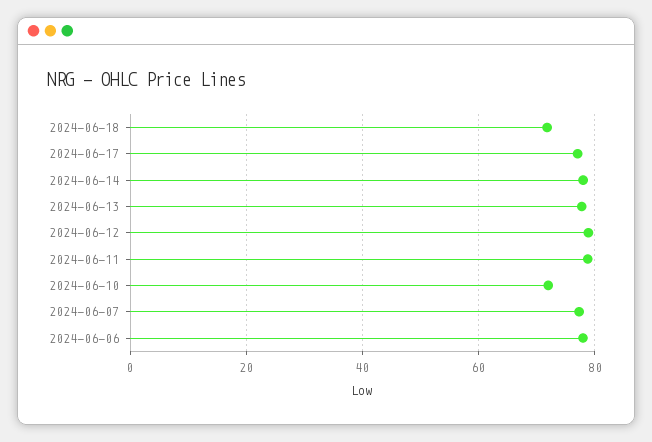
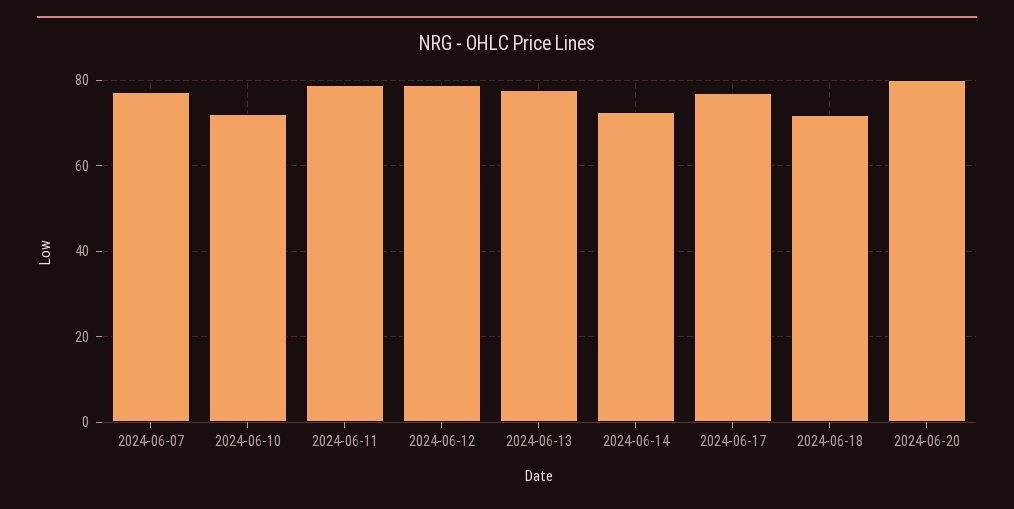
2024-06-14: 78 -> 72
2024-06-06: 78 -> none
2024-06-20: none -> 80

